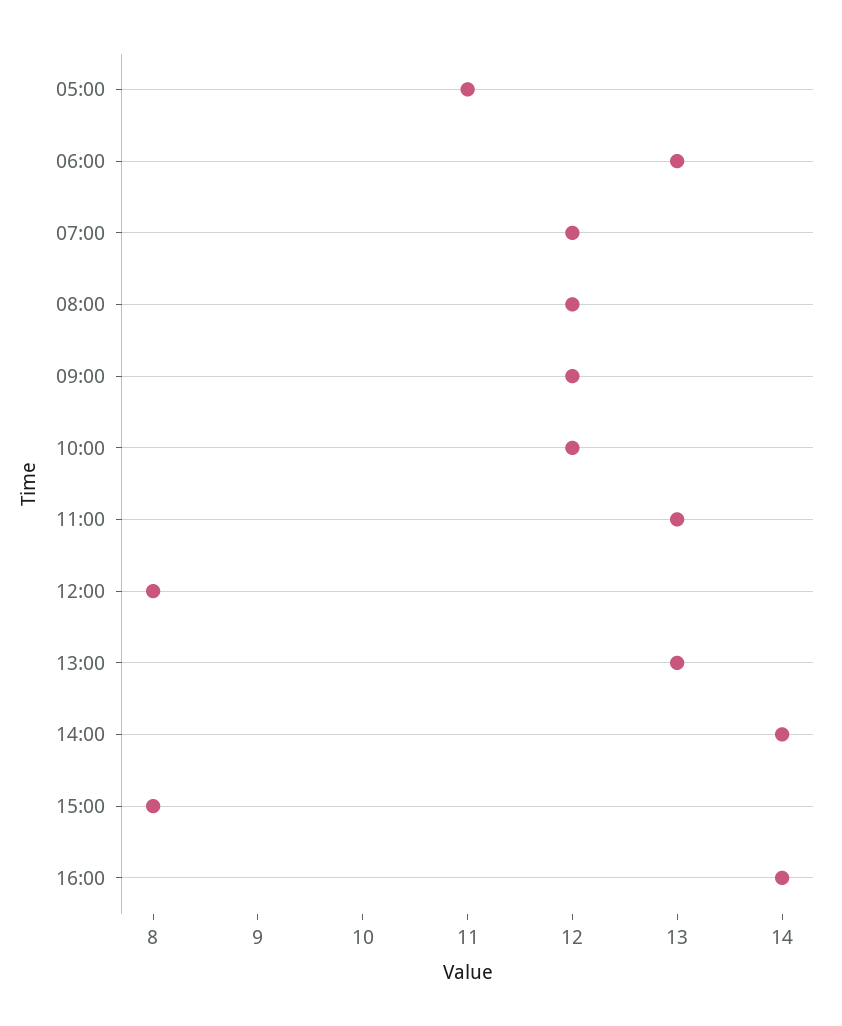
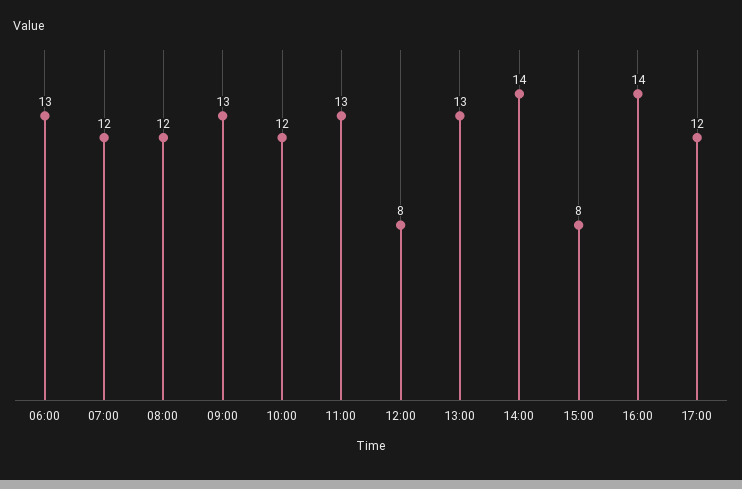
05:00: 11 -> none
09:00: 12 -> 13
17:00: none -> 12

